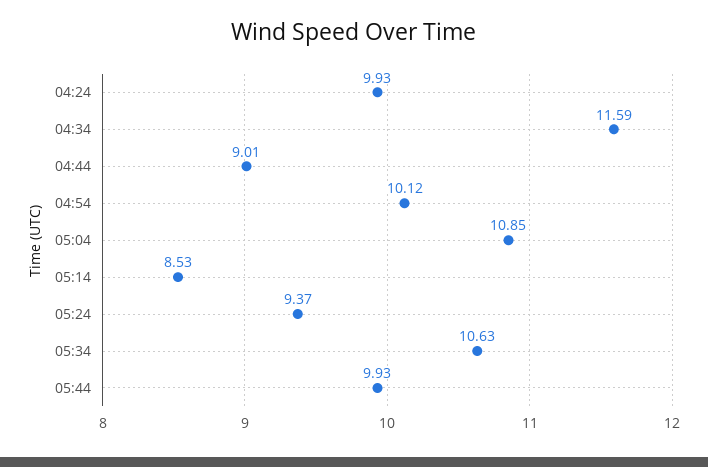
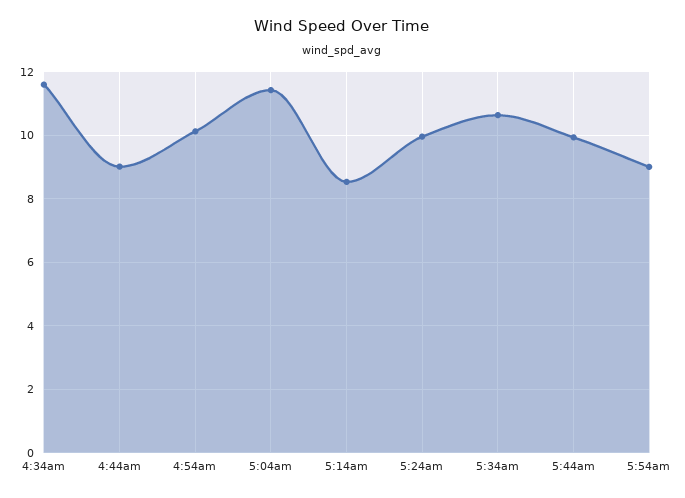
04:24: 9.93 -> none
05:04: 10.85 -> 11.4
05:24: 9.37 -> 10
5:54am: none -> 9

